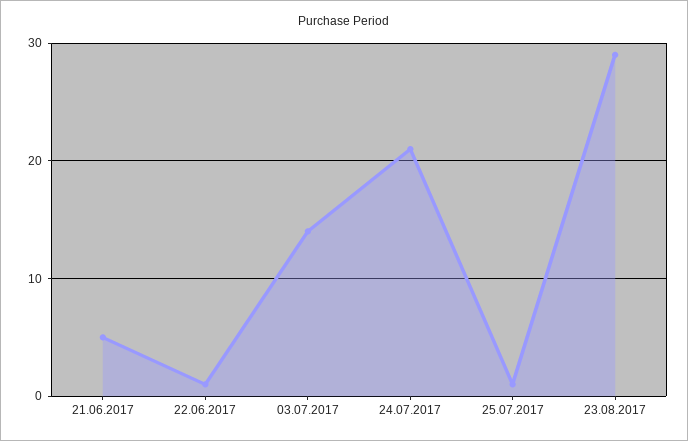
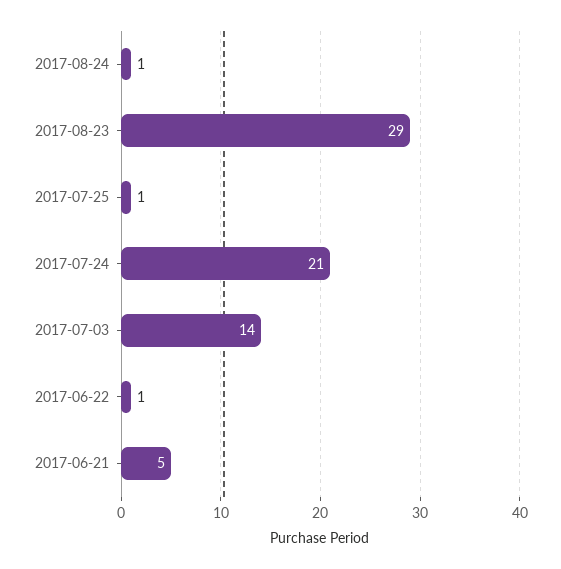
2017-08-24: none -> 1

